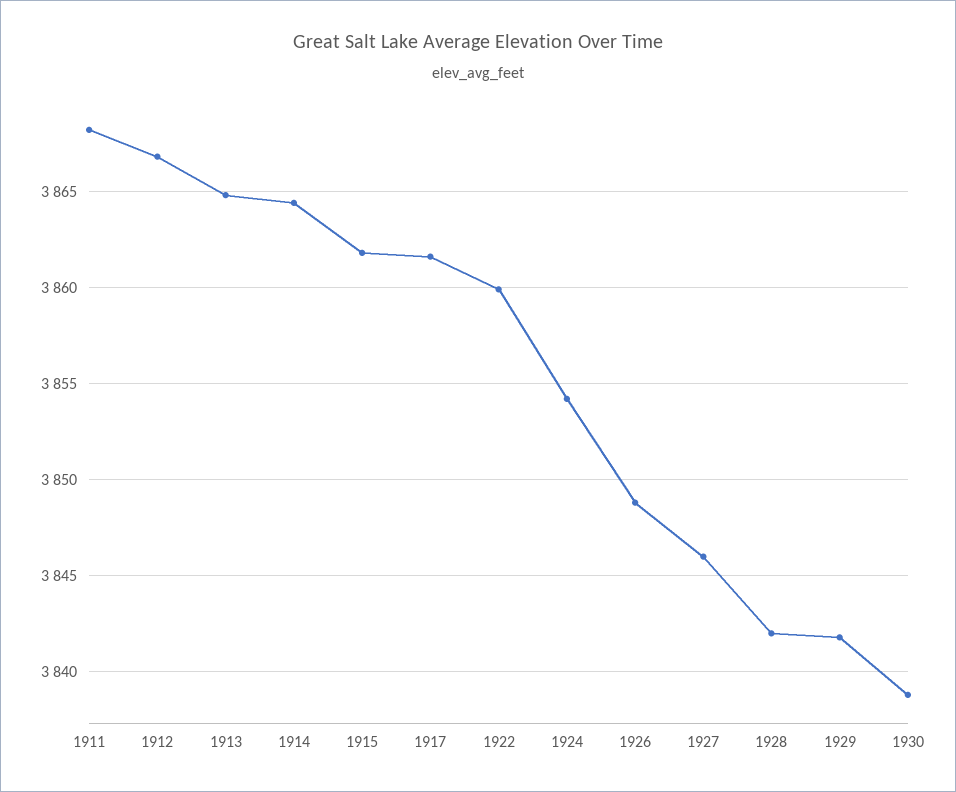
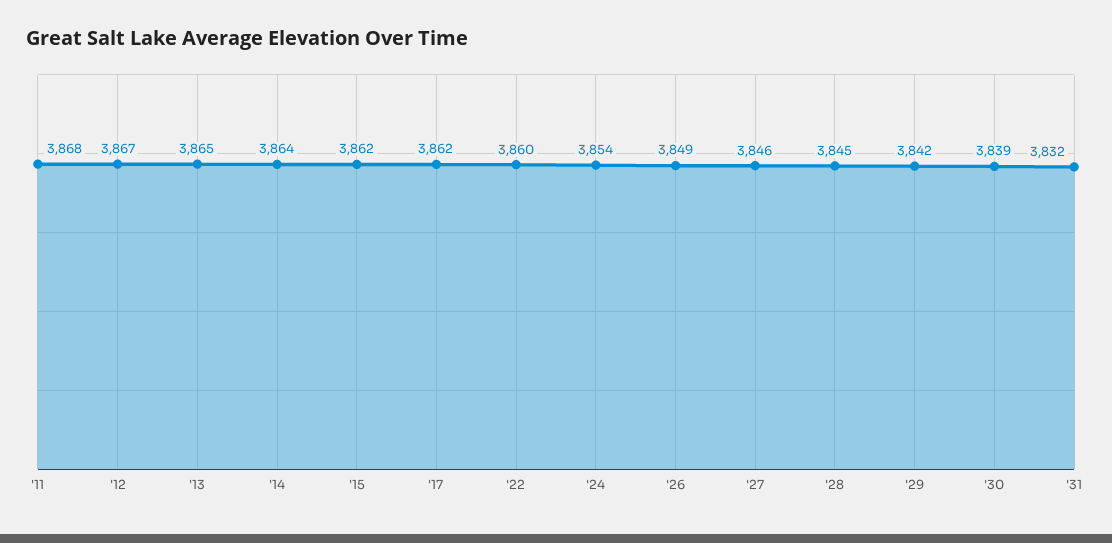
1928: 3842 -> 3845
'31: none -> 3832

